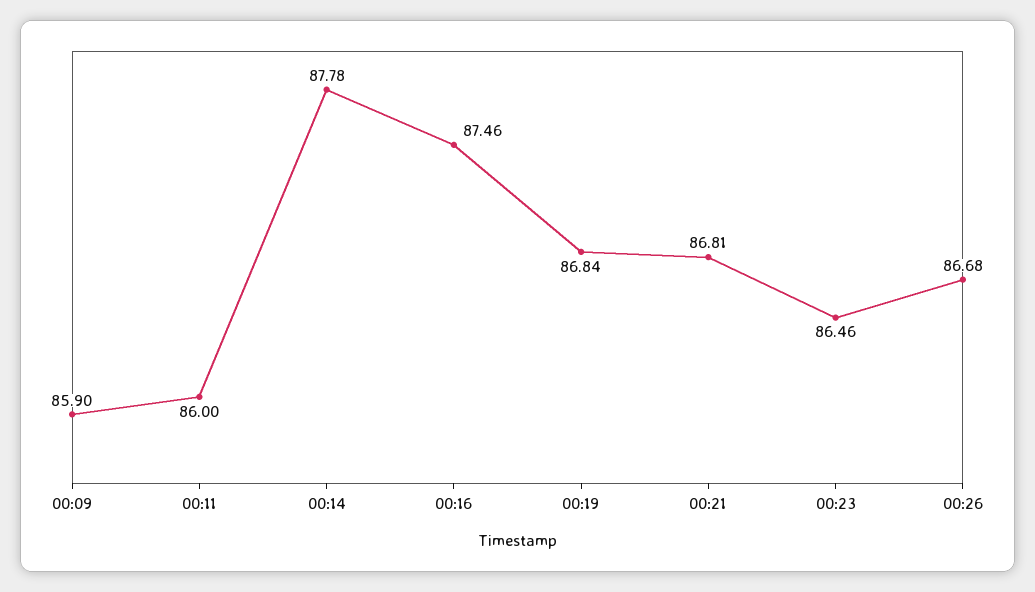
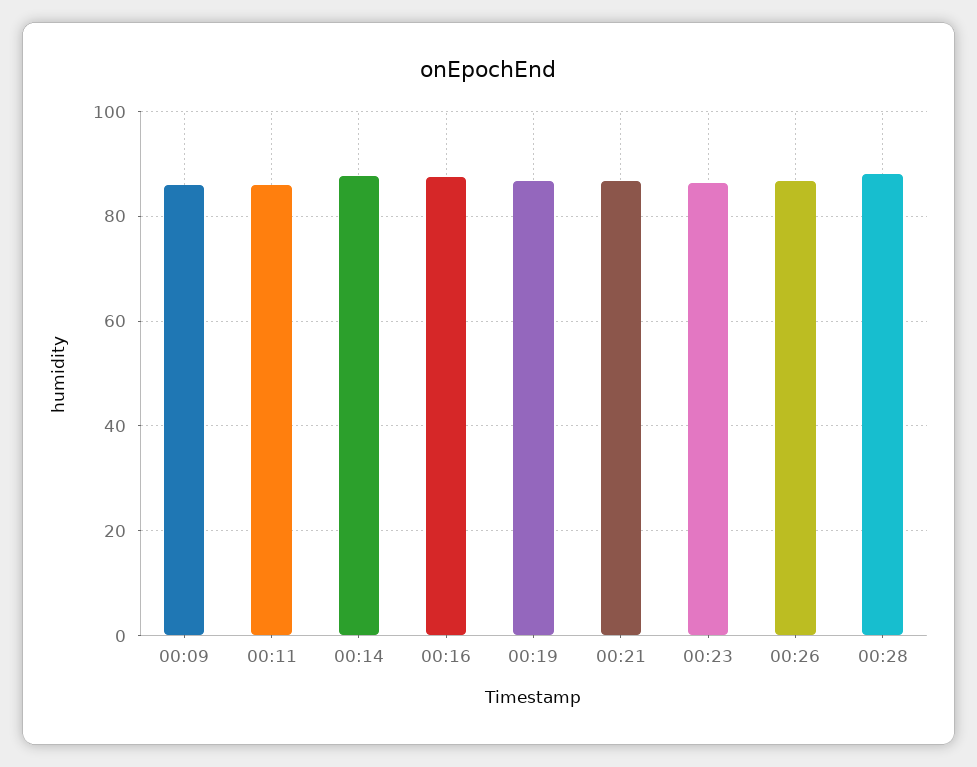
00:28: none -> 88

